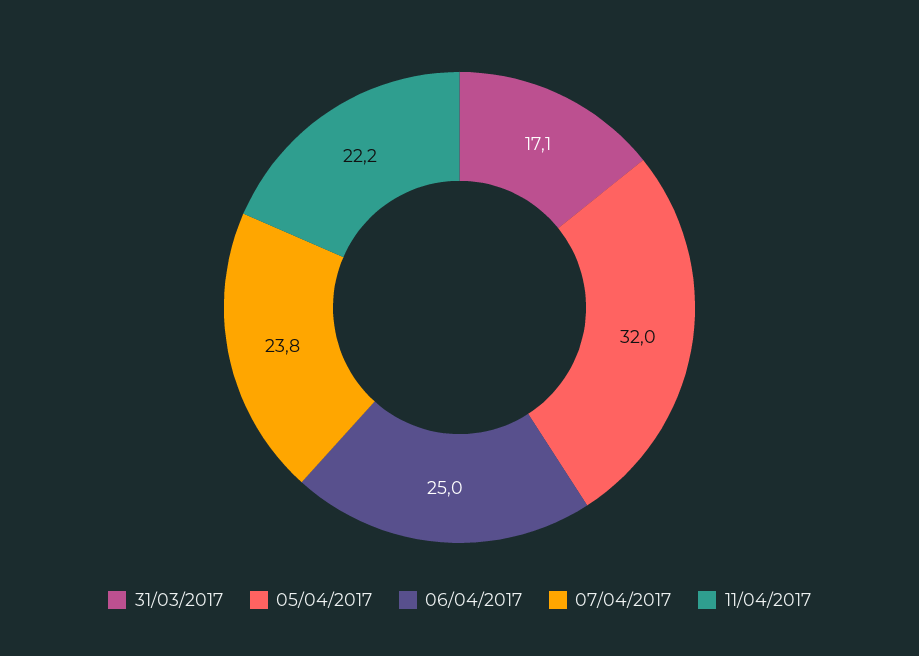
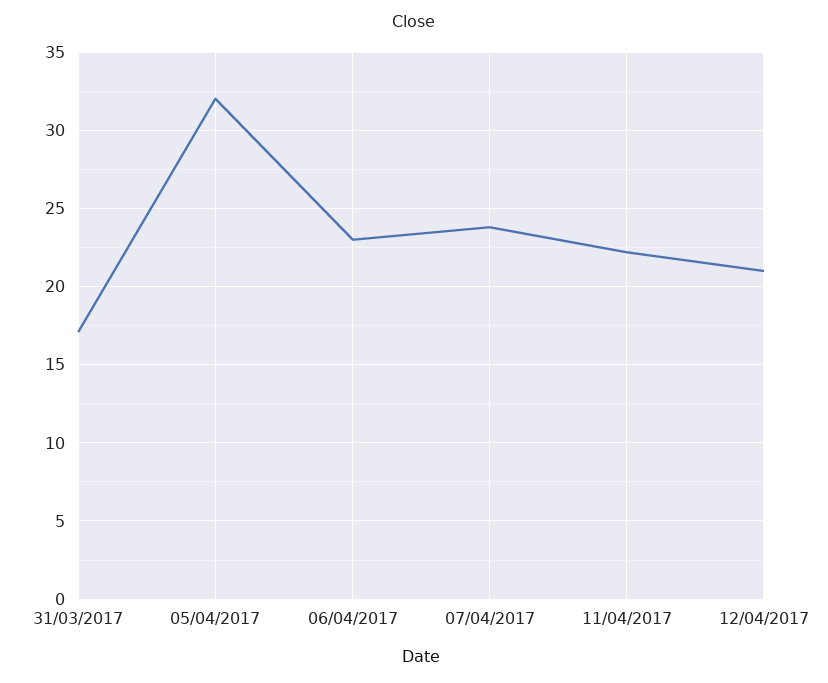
06/04/2017: 25 -> 23
12/04/2017: none -> 21

